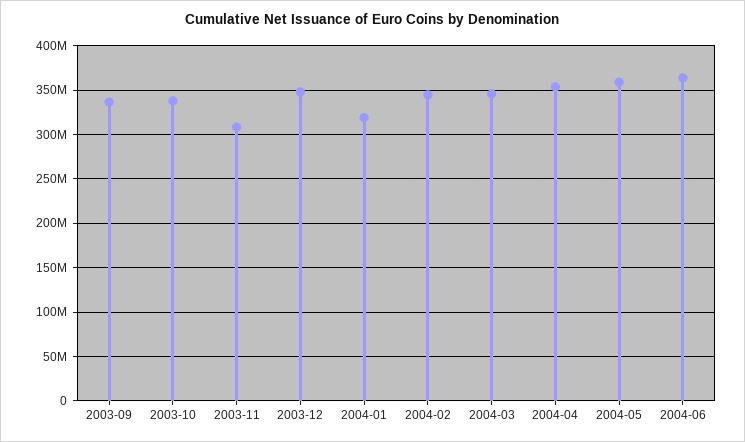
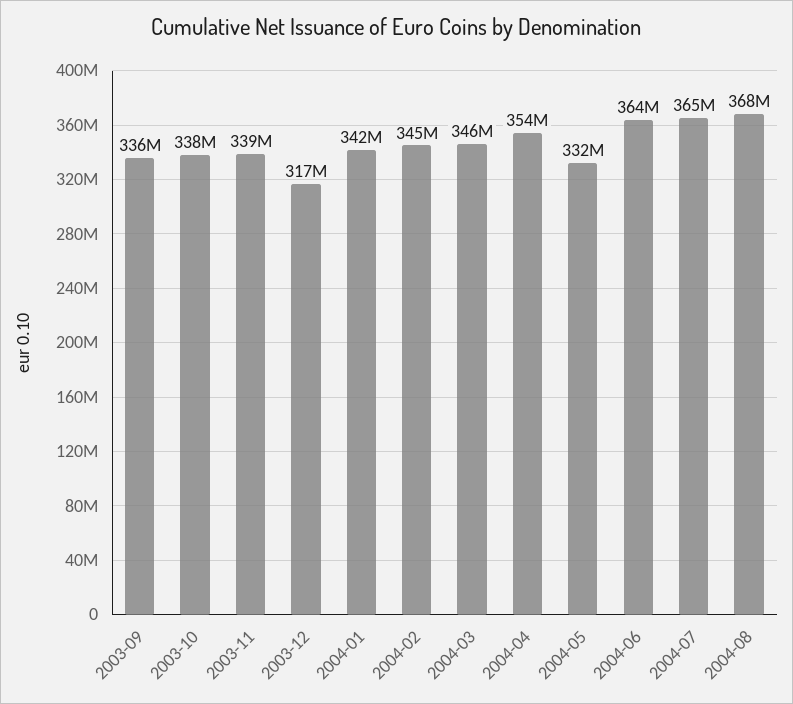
2003-11: 310000000 -> 339000000
2003-12: 350000000 -> 317000000
2004-01: 320000000 -> 342000000
2004-05: 360000000 -> 332000000
2004-07: none -> 365000000
2004-08: none -> 368000000

